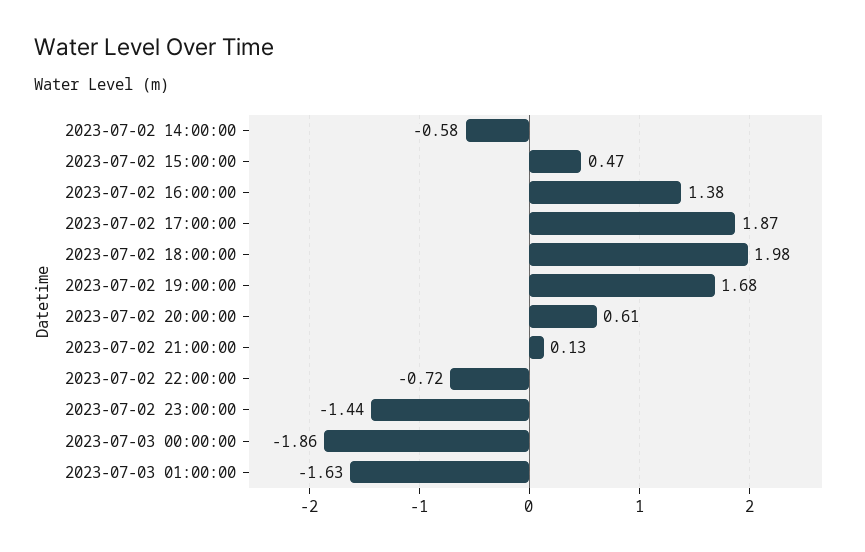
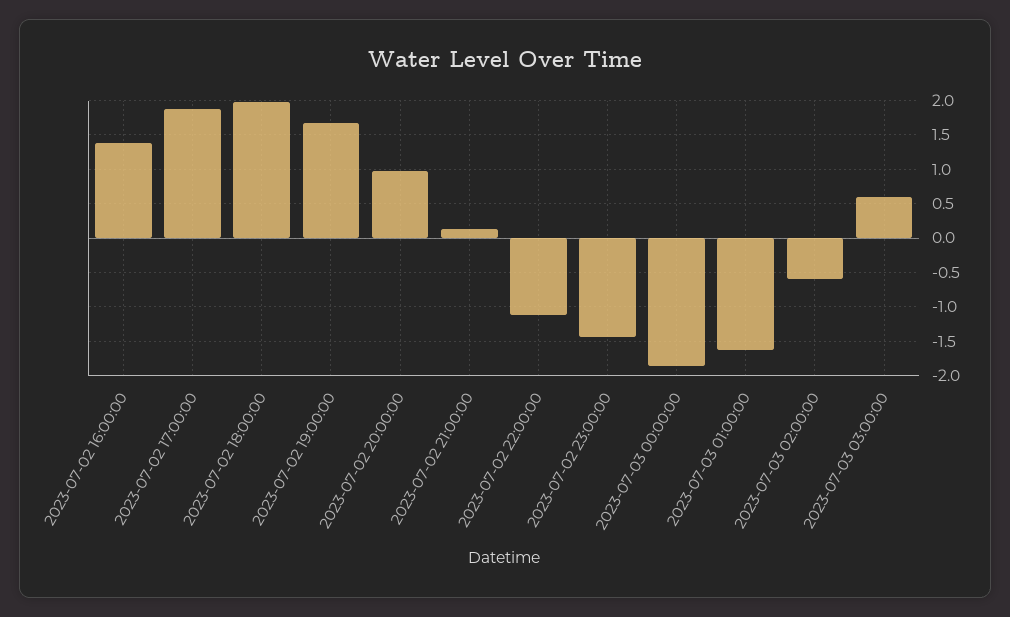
2023-07-02 14:00:00: -0.58 -> none
2023-07-02 15:00:00: 0.47 -> none
2023-07-02 20:00:00: 0.61 -> 1
2023-07-02 22:00:00: -0.72 -> -1.1
2023-07-03 02:00:00: none -> -0.6
2023-07-03 03:00:00: none -> 0.6

